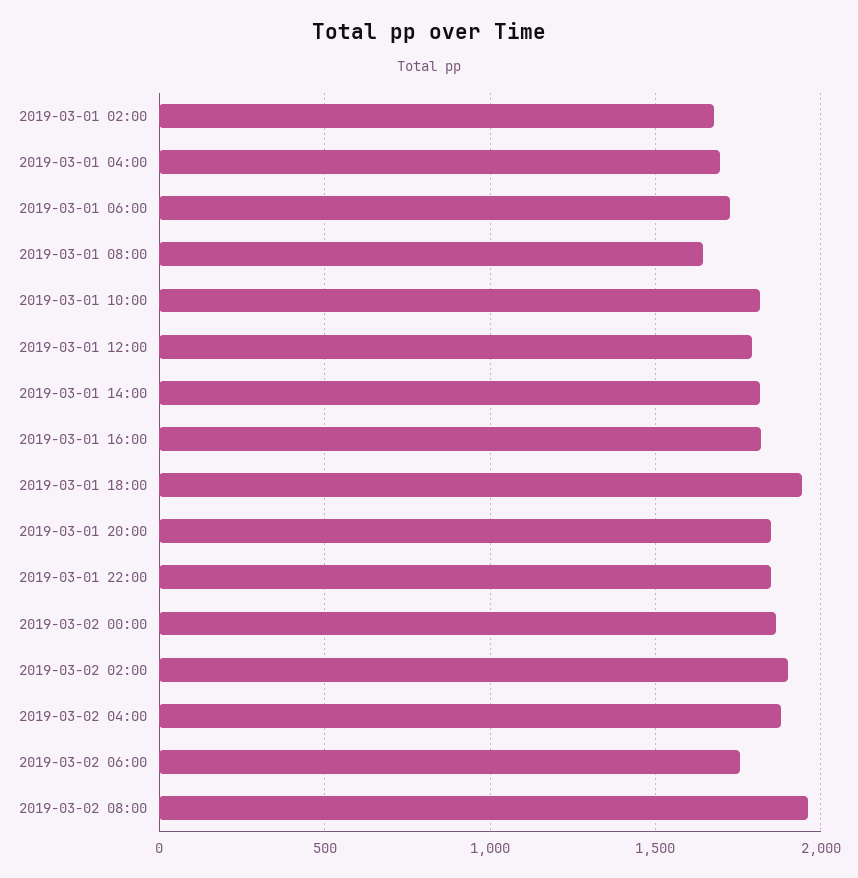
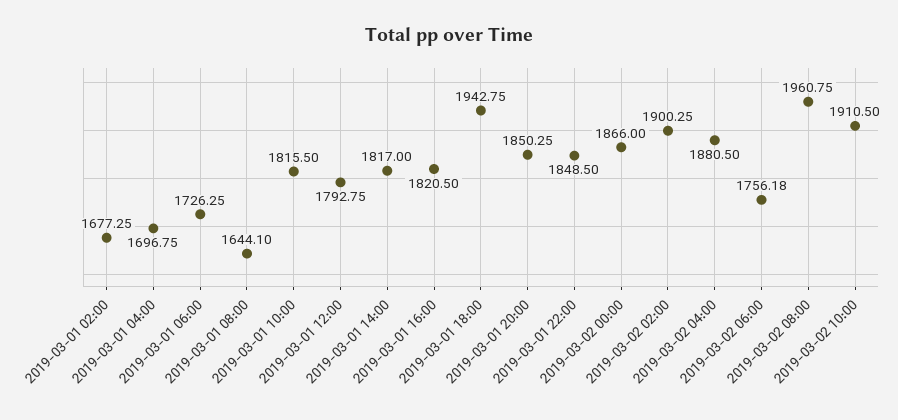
2019-03-02 10:00: none -> 1910.5

